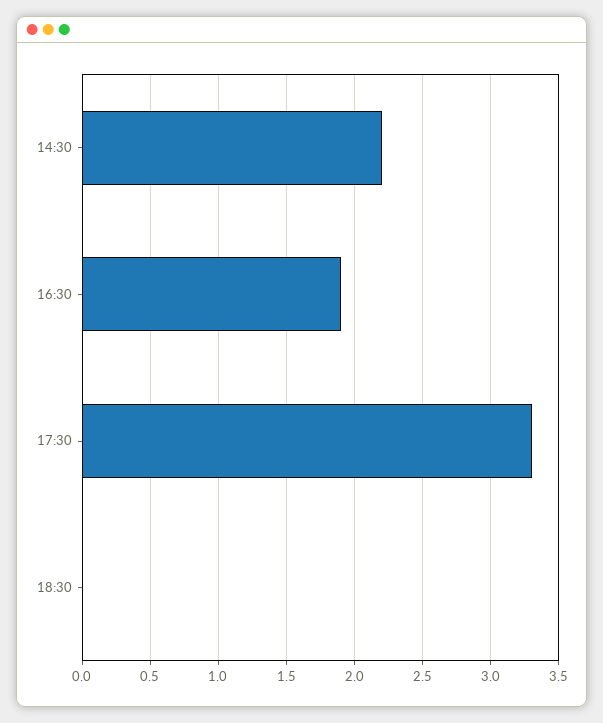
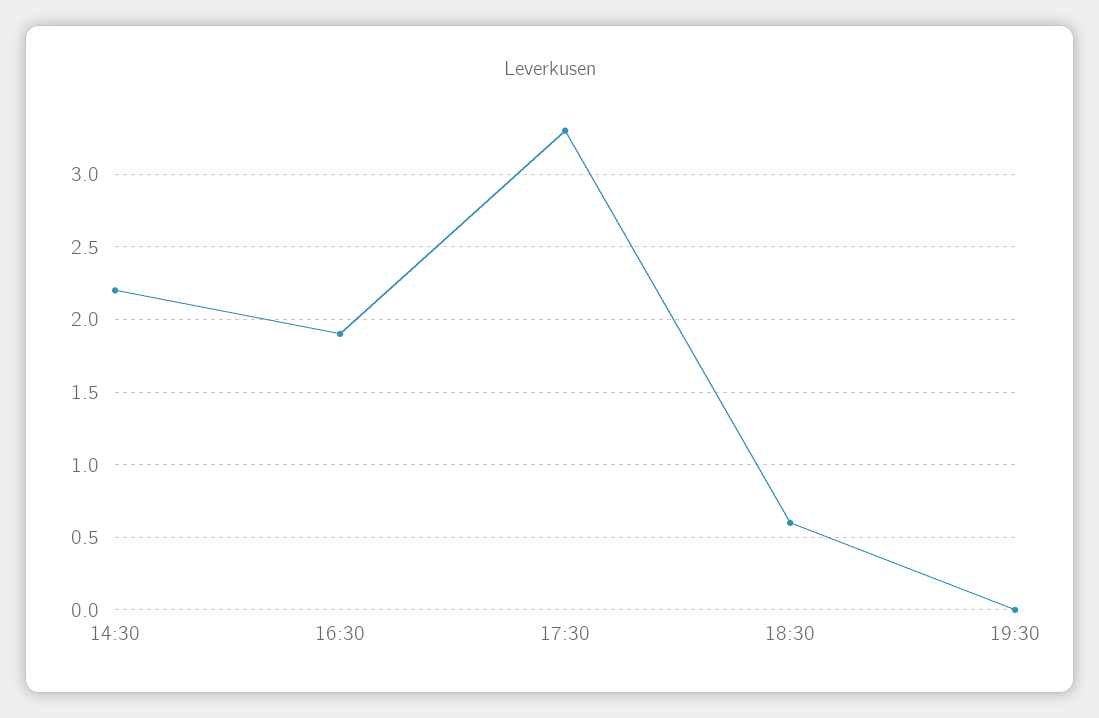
18:30: 0 -> 0.6
19:30: none -> 0

